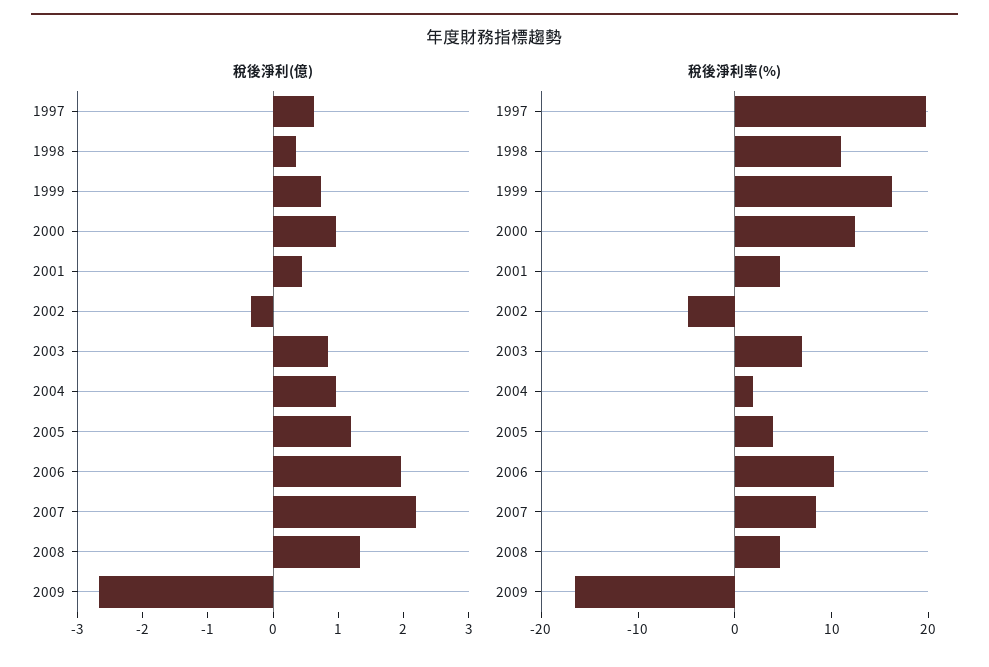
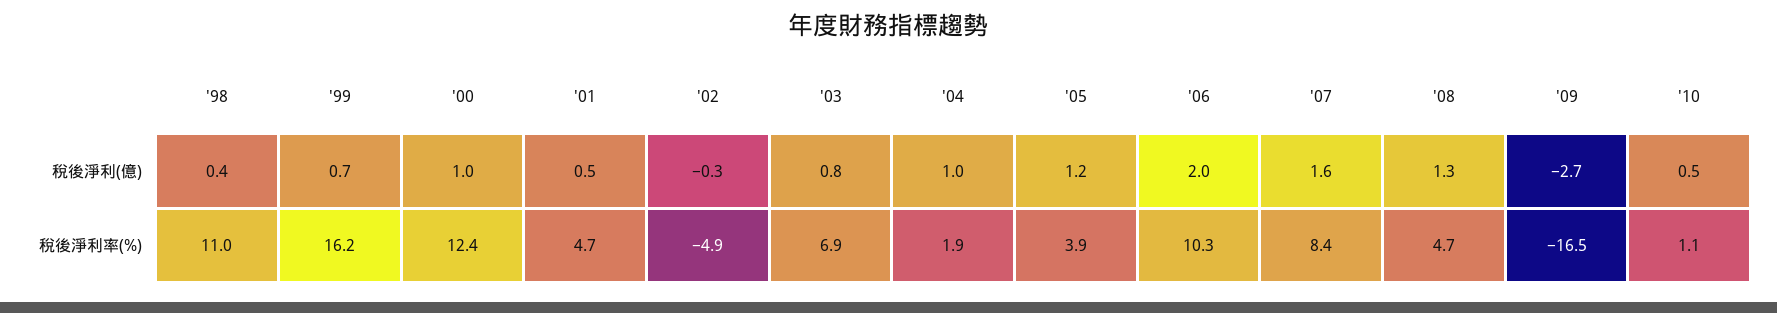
稅後淨利(億), 1997: 0.6 -> none
稅後淨利(億), 2007: 2.2 -> 1.6
稅後淨利率(%), 1997: 20 -> none
稅後淨利(億), '10: none -> 0.5
稅後淨利率(%), '10: none -> 1.1

